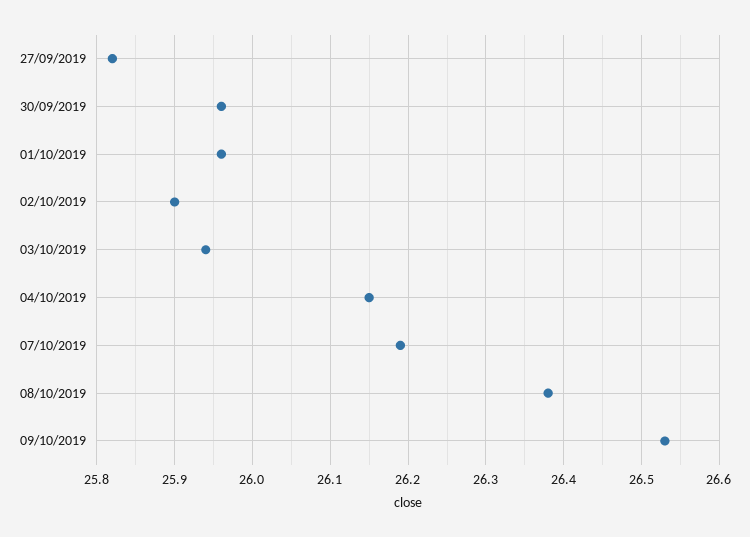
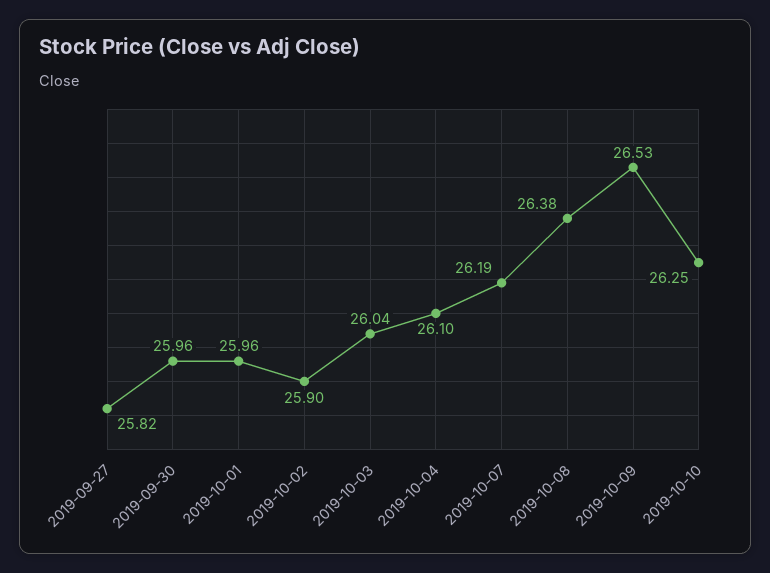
03/10/2019: 25.94 -> 26.04
04/10/2019: 26.15 -> 26.1
2019-10-10: none -> 26.25

